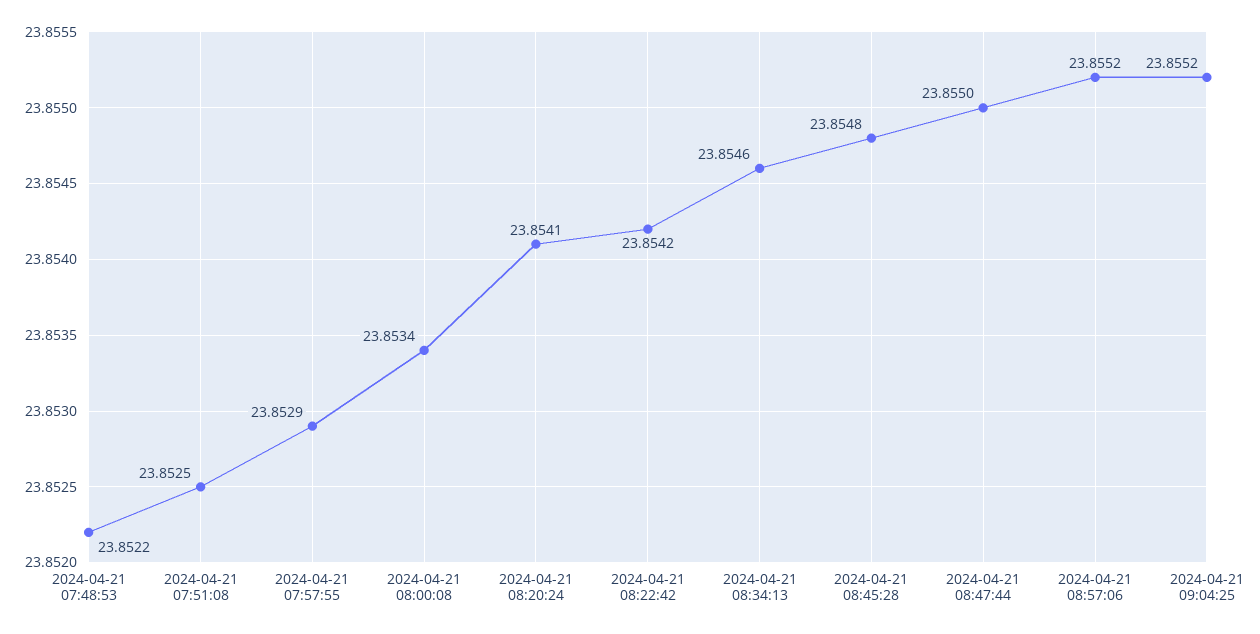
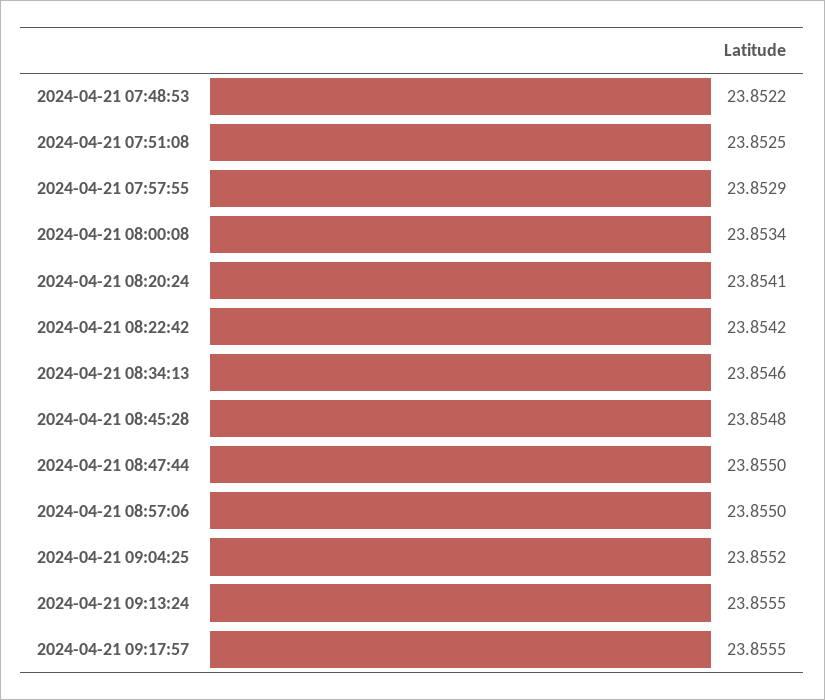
2024-04-21 08:57:06: 23.8552 -> 23.855
2024-04-21 09:13:24: none -> 23.8555
2024-04-21 09:17:57: none -> 23.8555

